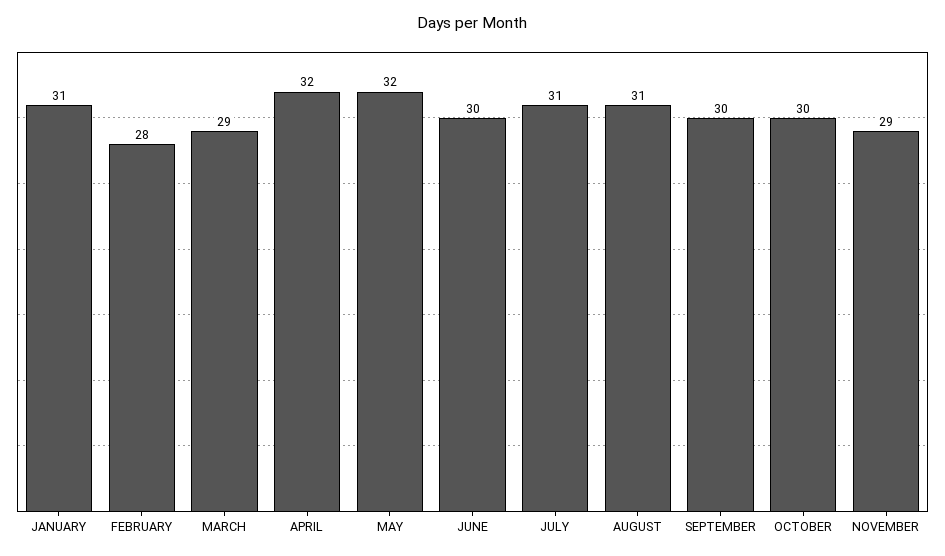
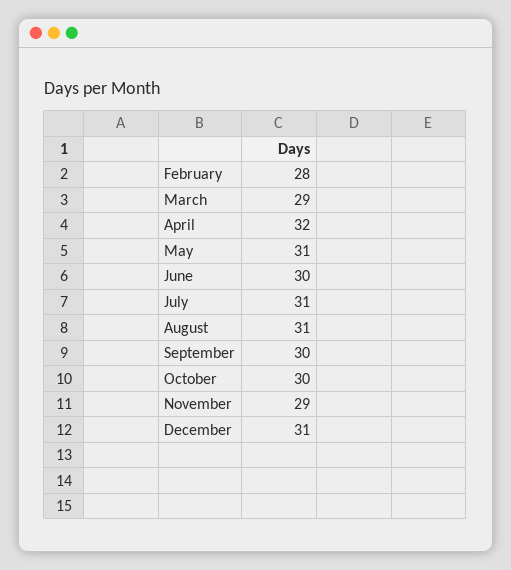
JANUARY: 31 -> none
MAY: 32 -> 31
December: none -> 31

